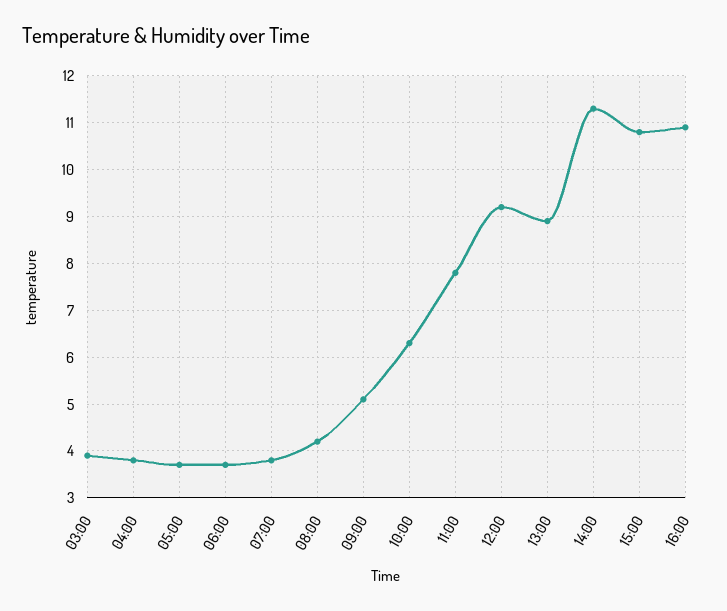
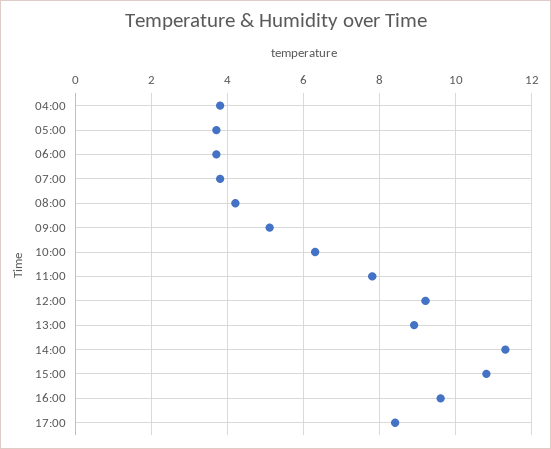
03:00: 4 -> none
16:00: 11 -> 9.5
17:00: none -> 8.5

